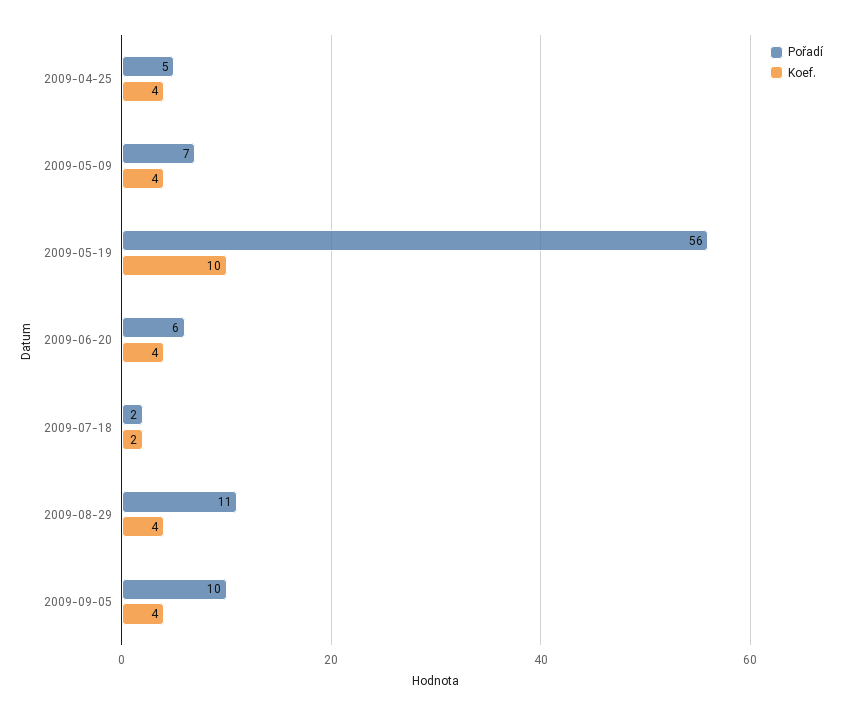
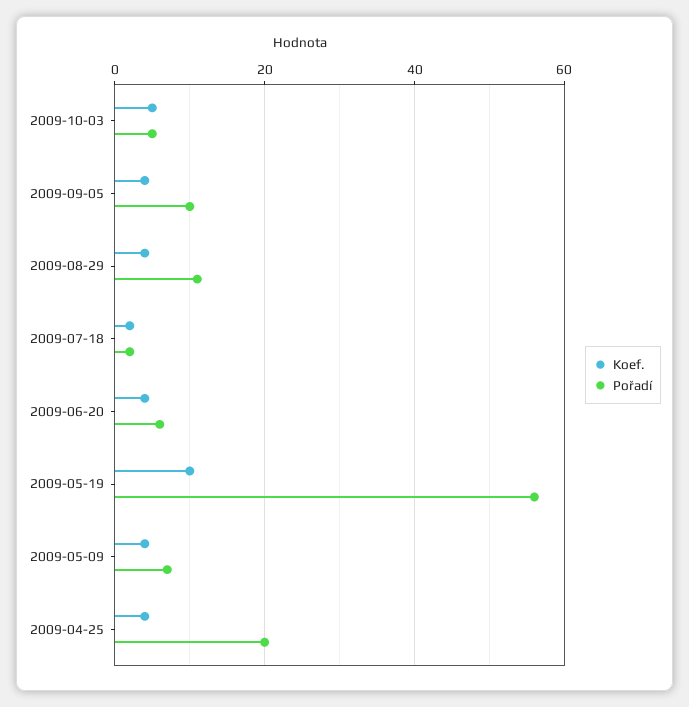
Pořadí, 2009-04-25: 5 -> 20
Koef., 2009-10-03: none -> 5
Pořadí, 2009-10-03: none -> 5

